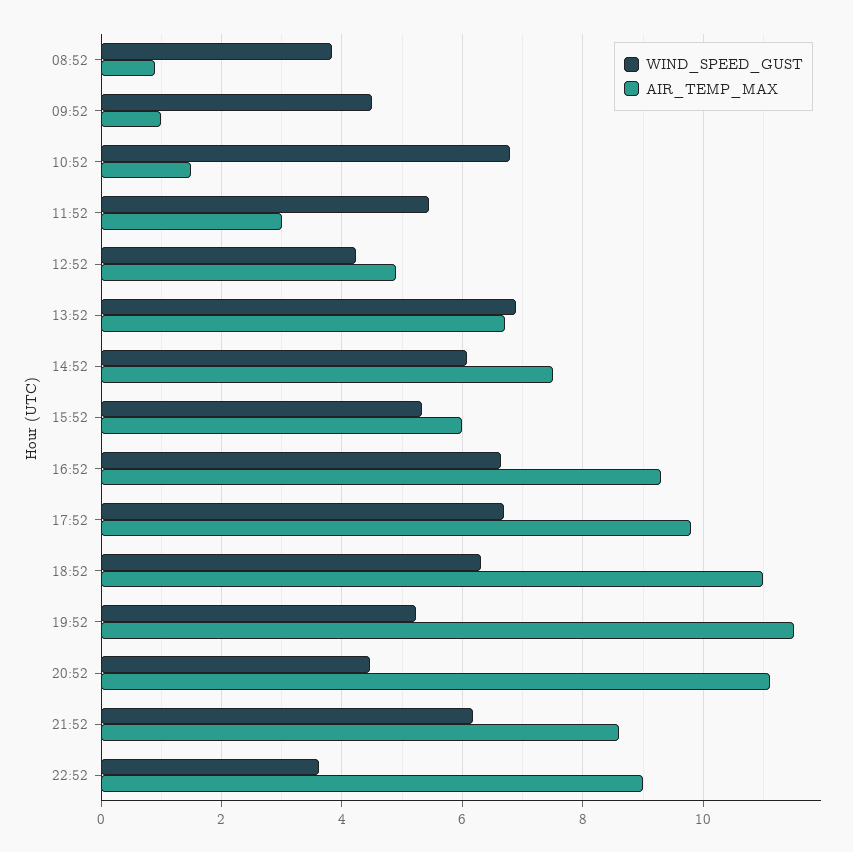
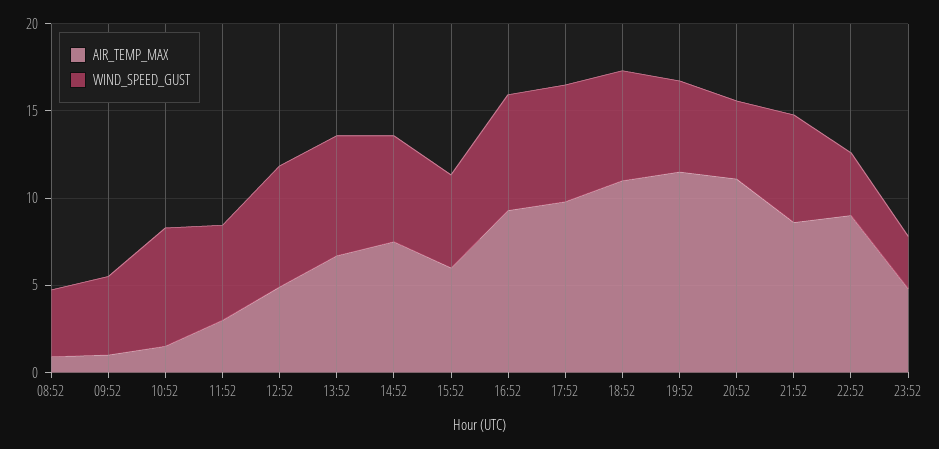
WIND_SPEED_GUST, 12:52: 4.2 -> 7
AIR_TEMP_MAX, 23:52: none -> 5
WIND_SPEED_GUST, 23:52: none -> 3

